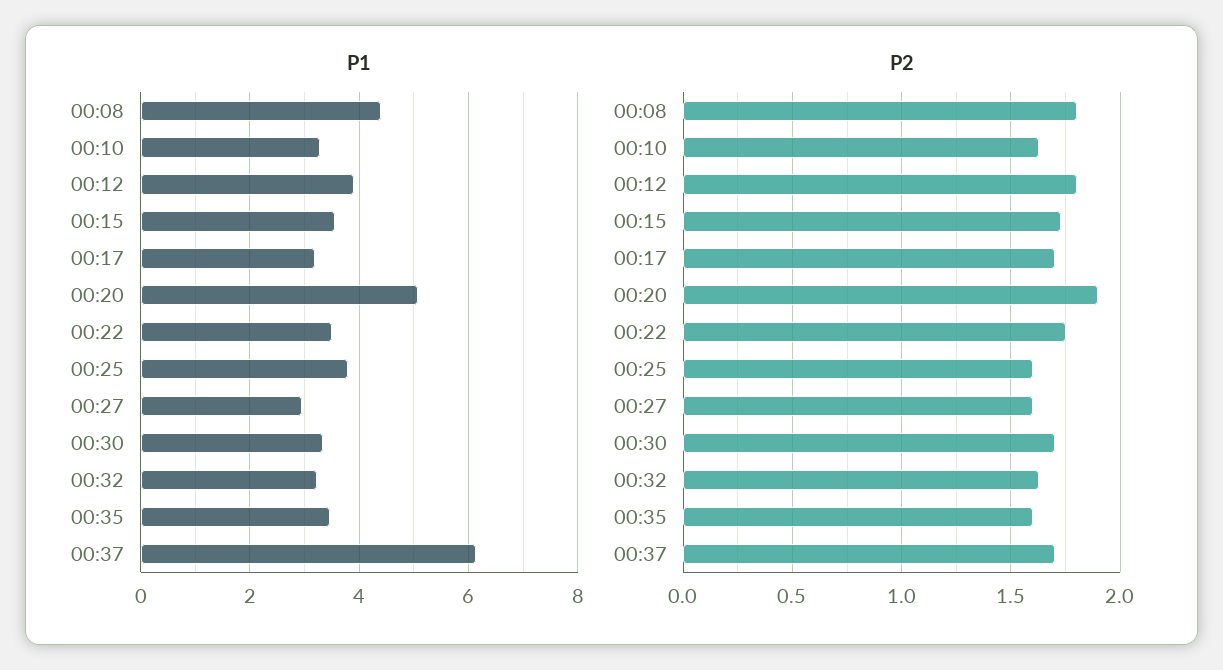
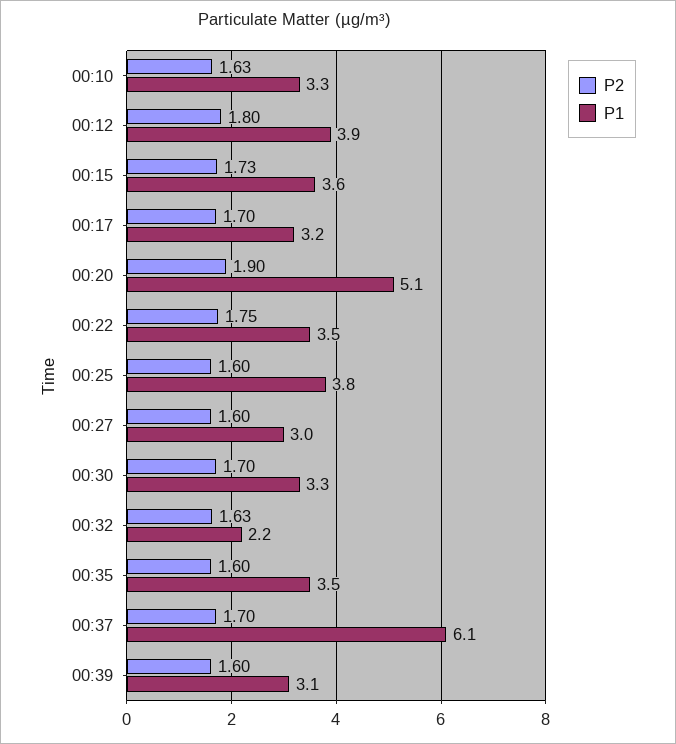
P1, 00:08: 4.4 -> none
P1, 00:32: 3.2 -> 2.2
P2, 00:08: 1.8 -> none
P2, 00:39: none -> 1.6
P1, 00:39: none -> 3.1

